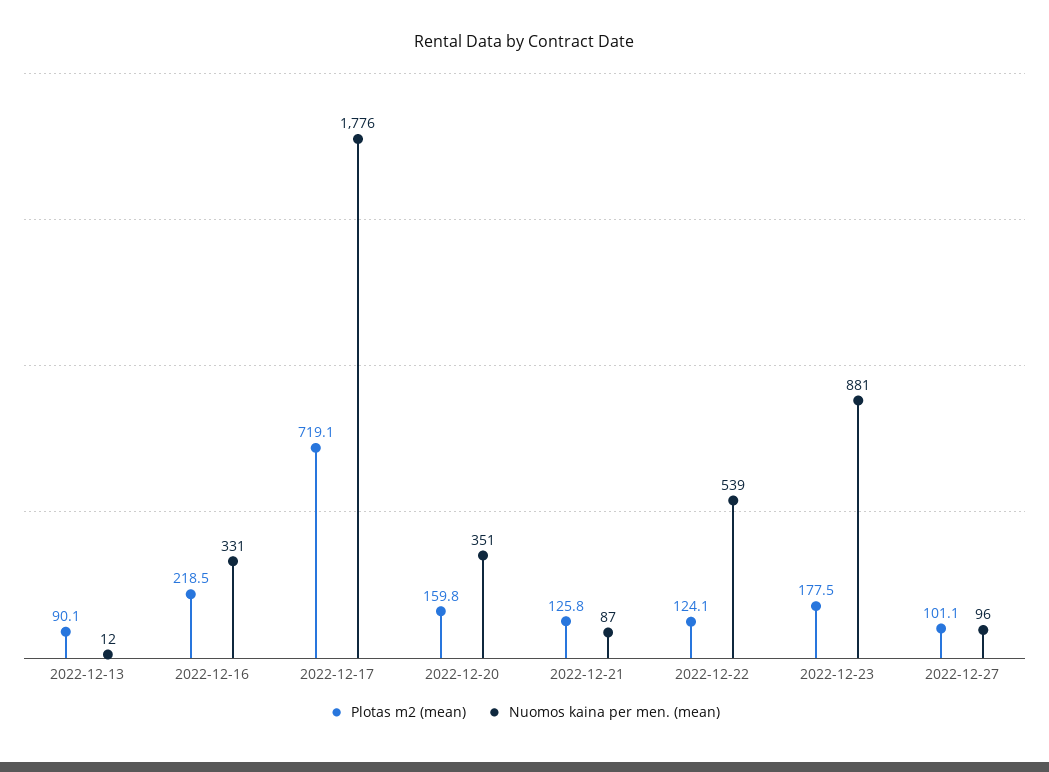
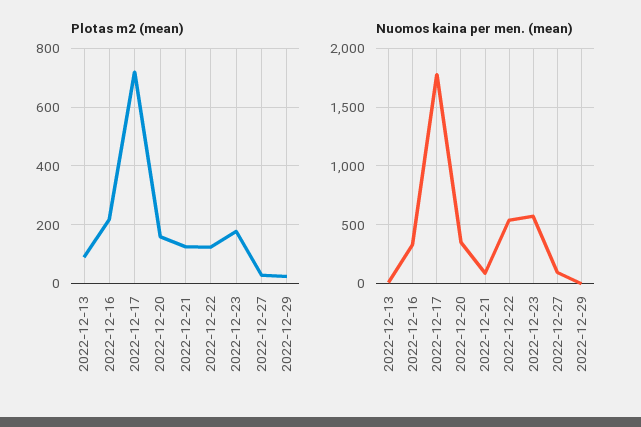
Nuomos kaina per men. (mean), 2022-12-23: 881 -> 600
Plotas m2 (mean), 2022-12-27: 101.1 -> 25
Plotas m2 (mean), 2022-12-29: none -> 25
Nuomos kaina per men. (mean), 2022-12-29: none -> 0

